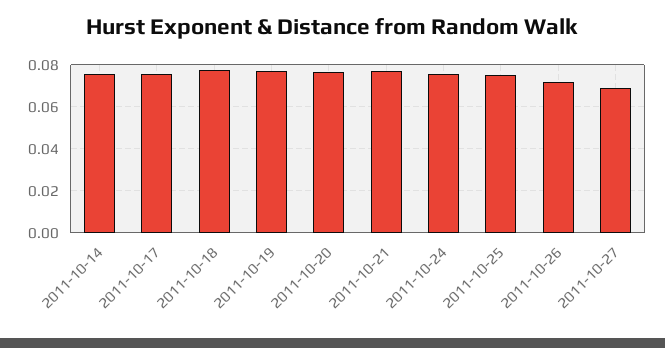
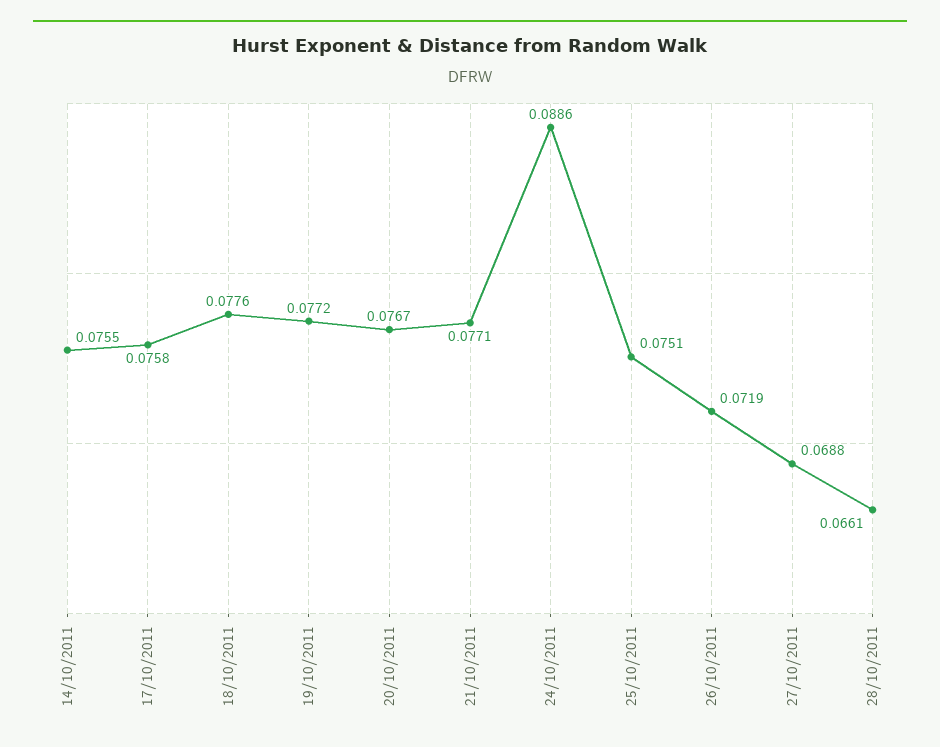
2011-10-24: 0.075 -> 0.0886
28/10/2011: none -> 0.0661

